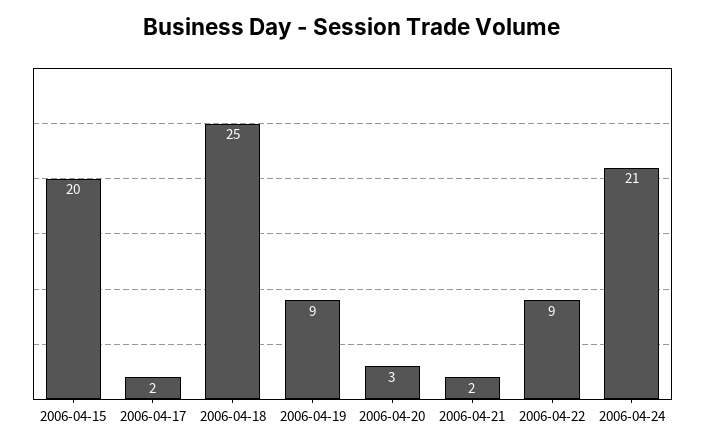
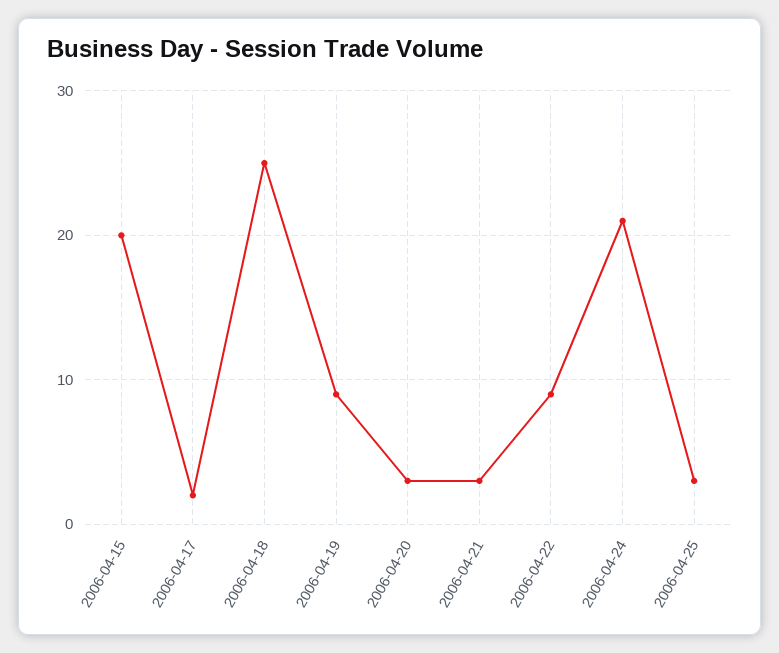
2006-04-21: 2 -> 3
2006-04-25: none -> 3

